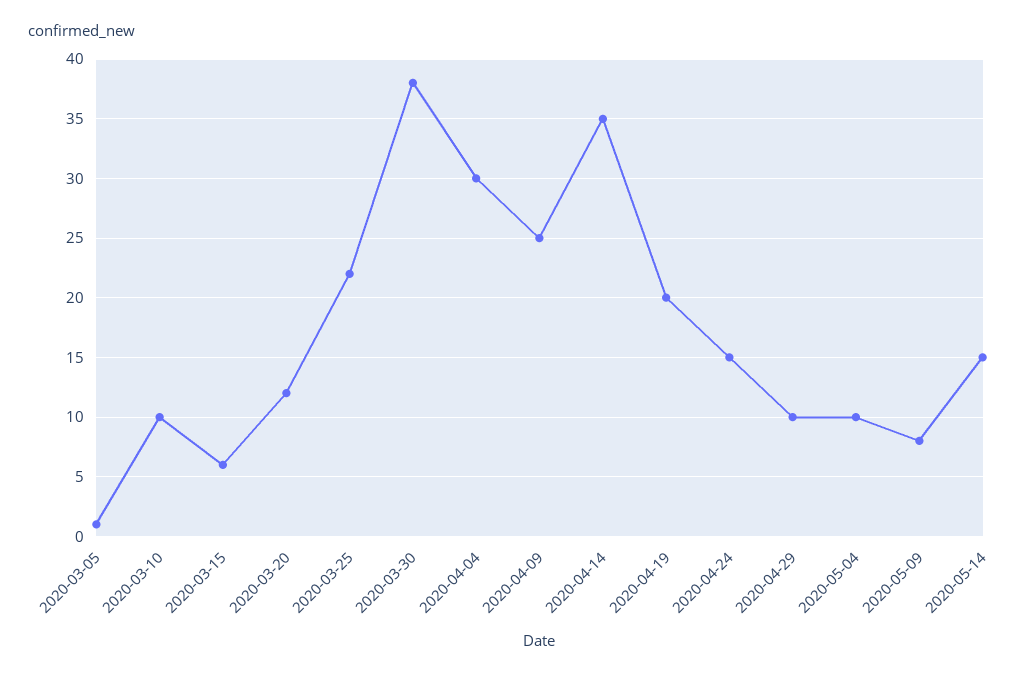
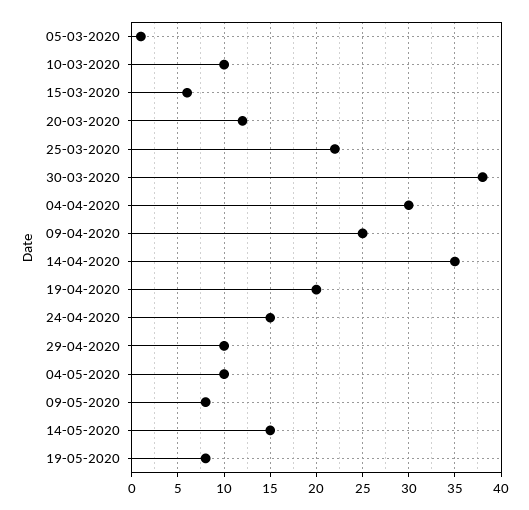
19-05-2020: none -> 8

